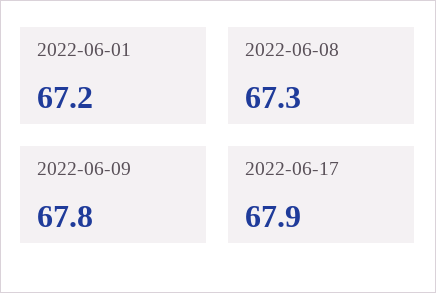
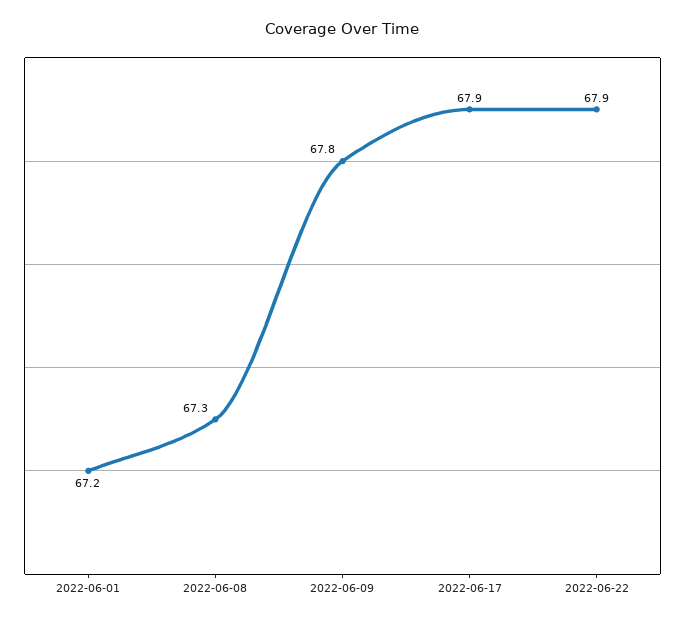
2022-06-22: none -> 67.9

